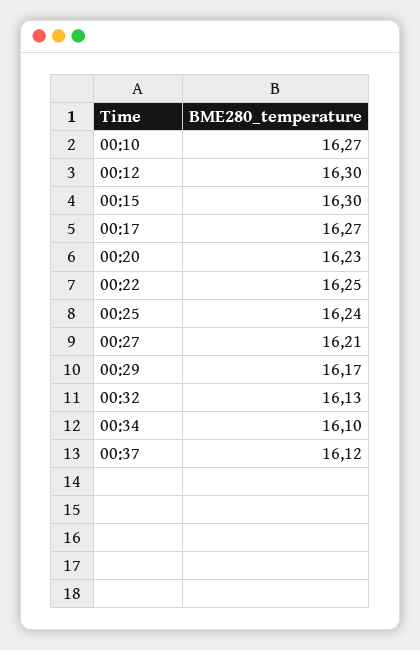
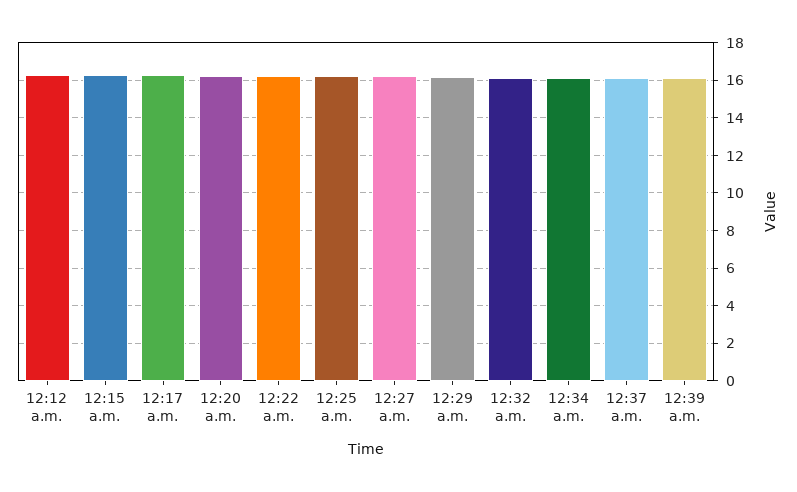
00:10: 16.27 -> none
12:39 a.m.: none -> 16

